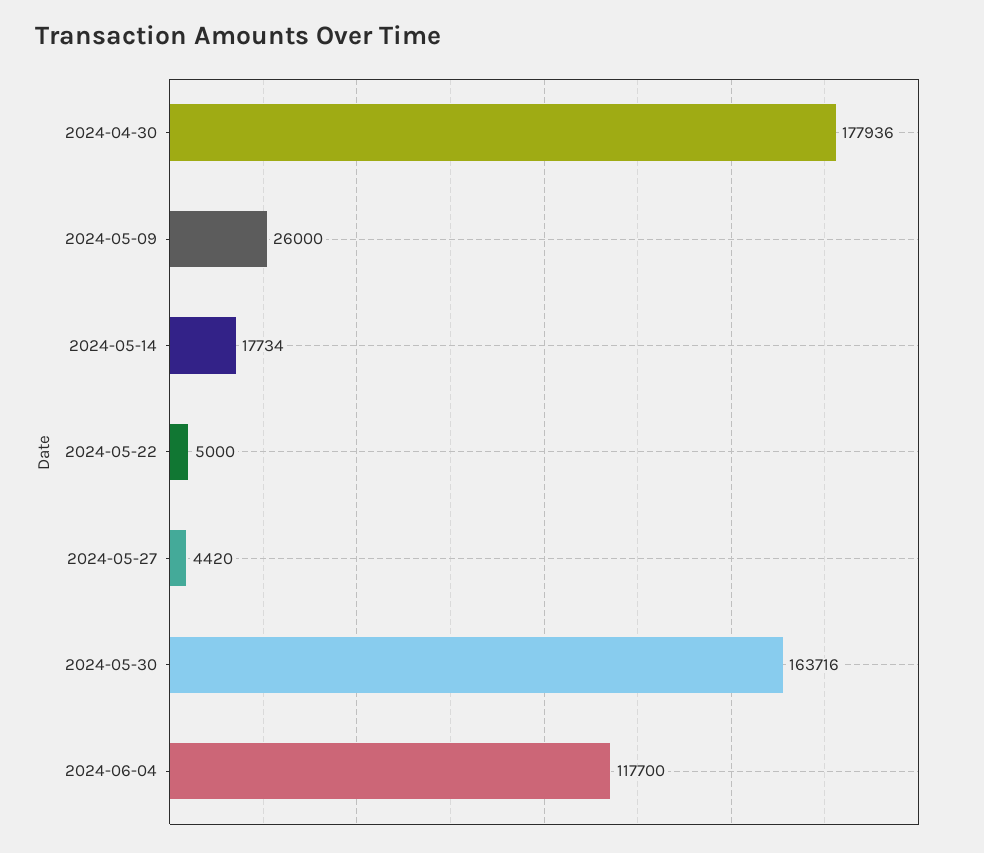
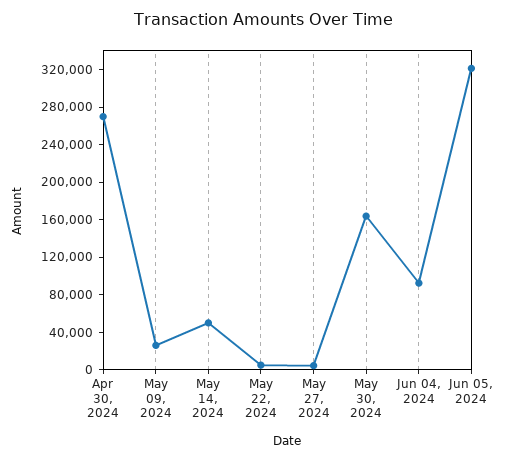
2024-04-30: 177936 -> 270000
2024-05-14: 17734 -> 50000
2024-06-04: 117700 -> 90000
Jun 05, 2024: none -> 320000

